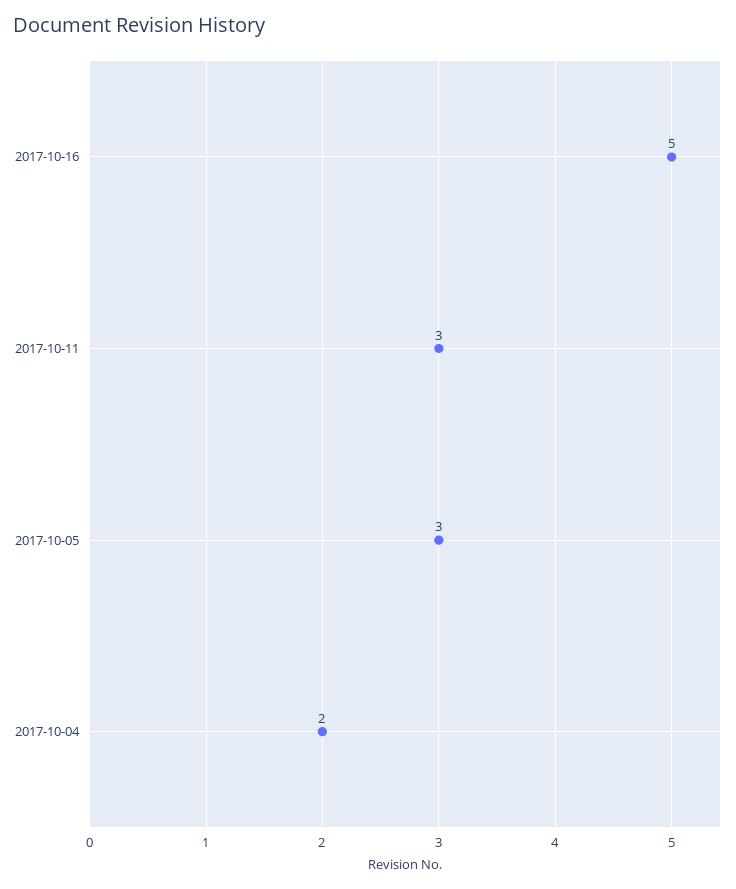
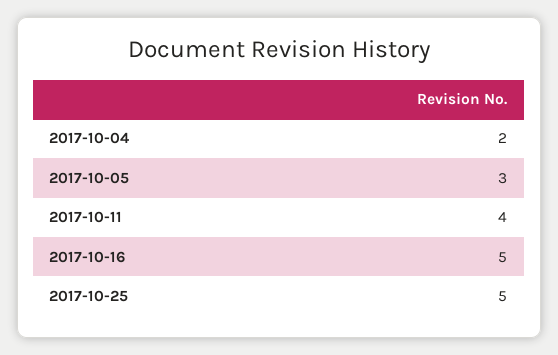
2017-10-11: 3 -> 4
2017-10-25: none -> 5

